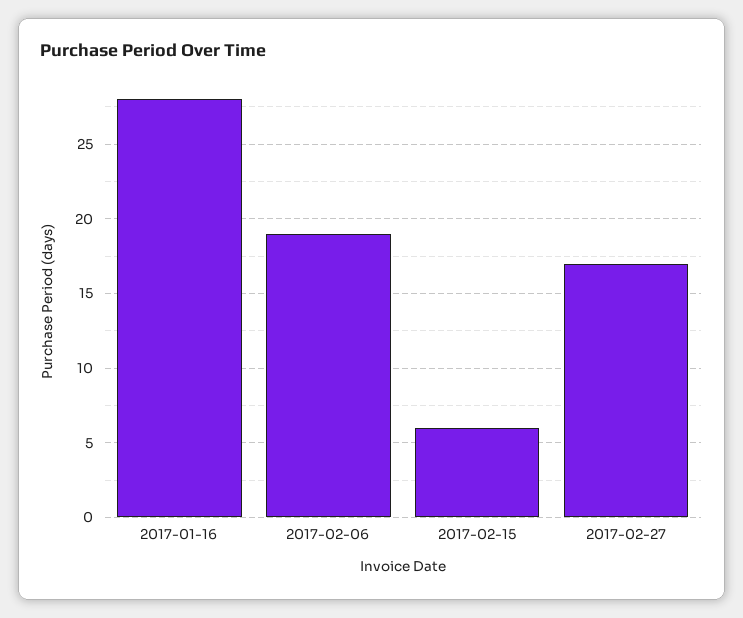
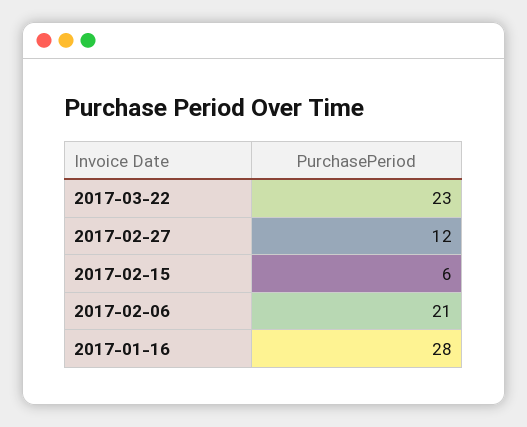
2017-02-06: 19 -> 21
2017-02-27: 17 -> 12
2017-03-22: none -> 23

